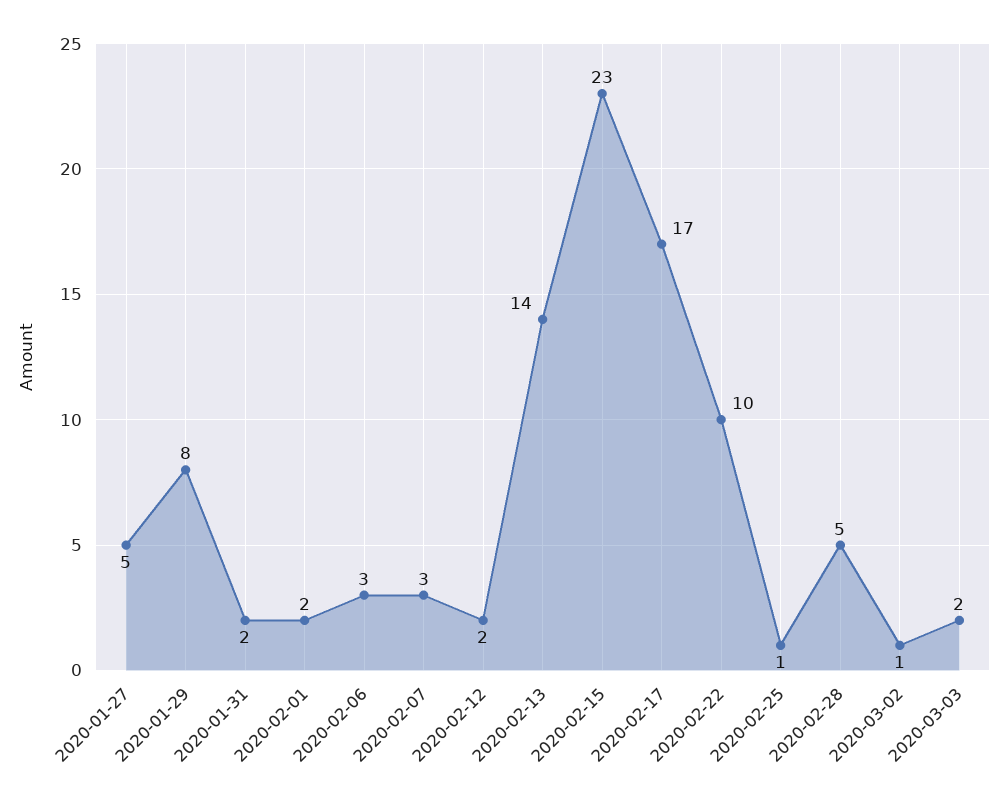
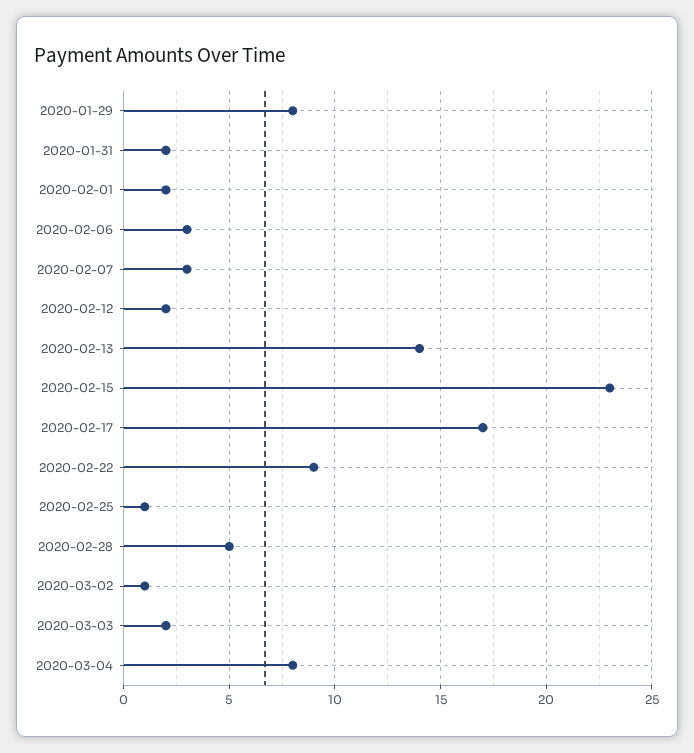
2020-01-27: 5 -> none
2020-02-22: 10 -> 9
2020-03-04: none -> 8

